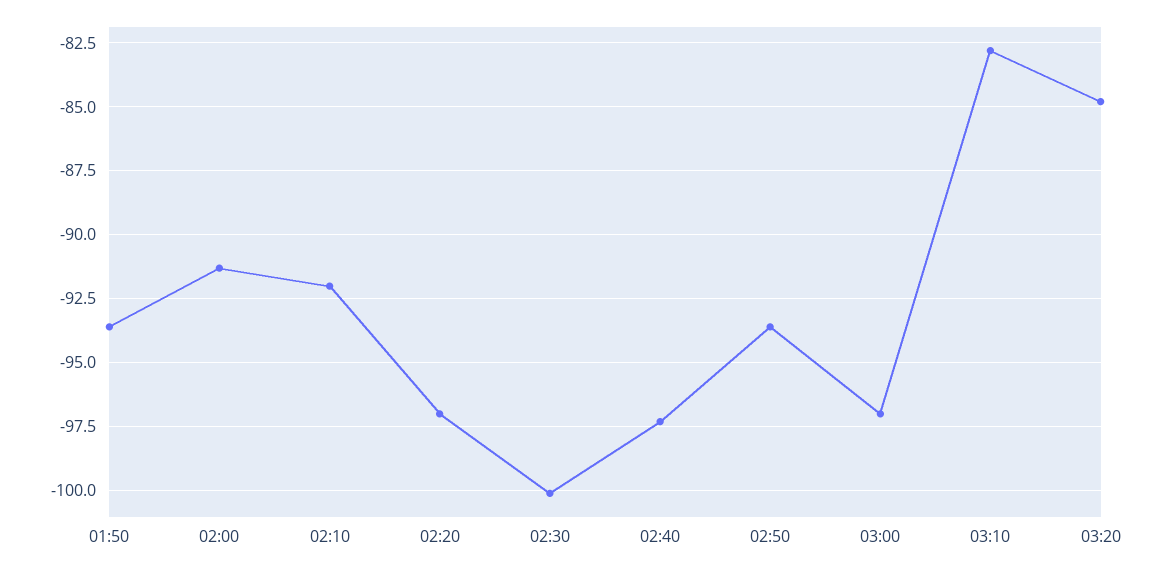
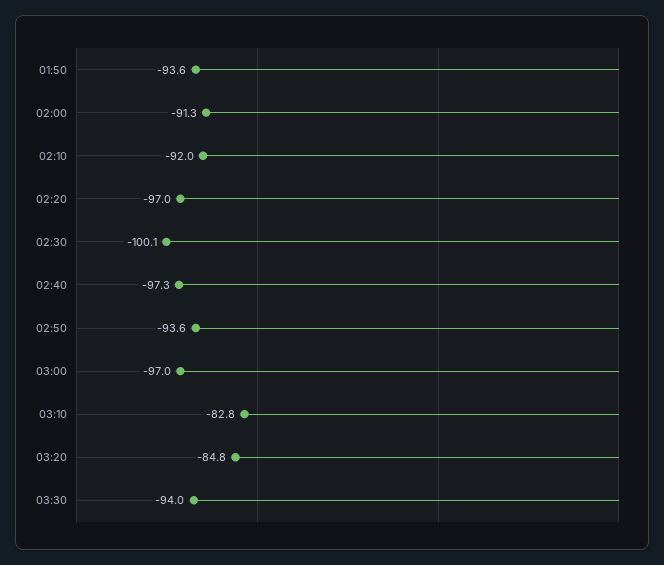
03:30: none -> -94

